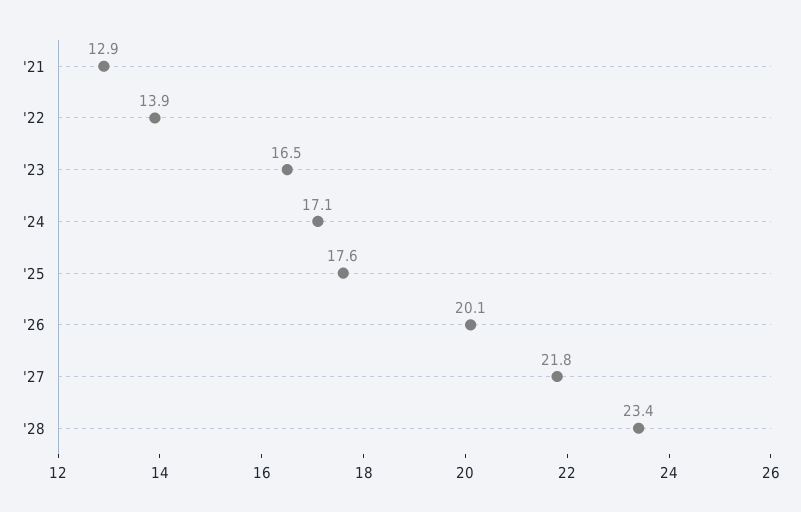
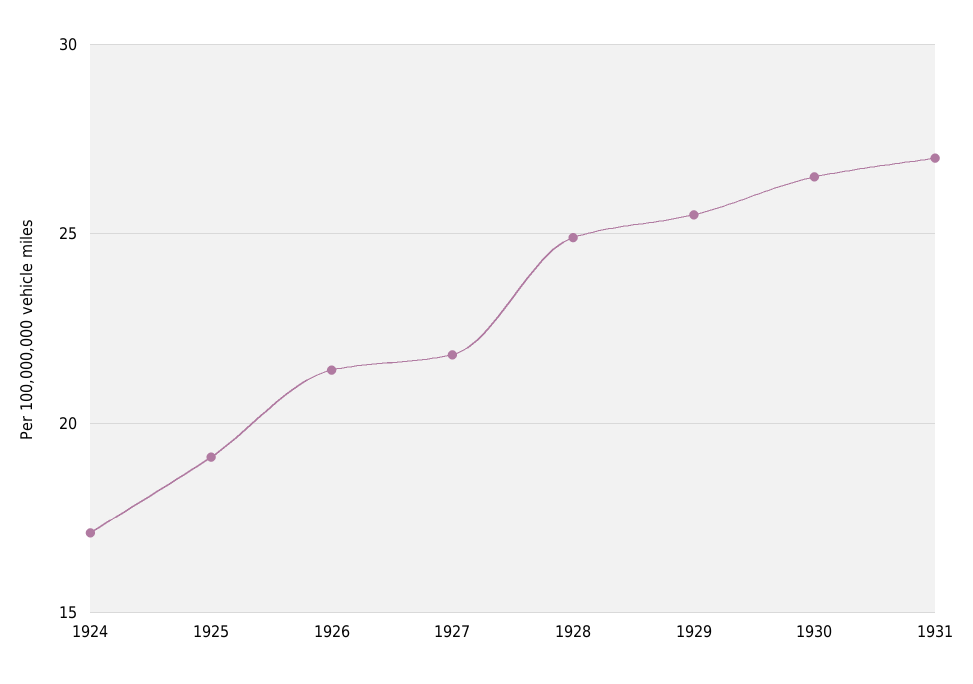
'21: 12.9 -> none
'22: 13.9 -> none
'23: 16.5 -> none
'25: 17.6 -> 19
'26: 20.1 -> 21.5
'28: 23.4 -> 25
1929: none -> 25.5
1930: none -> 26.5
1931: none -> 27

